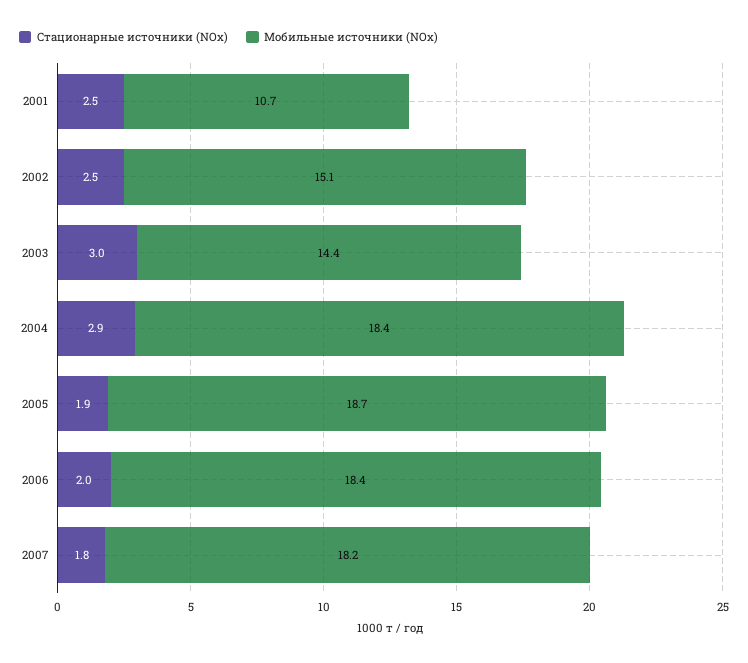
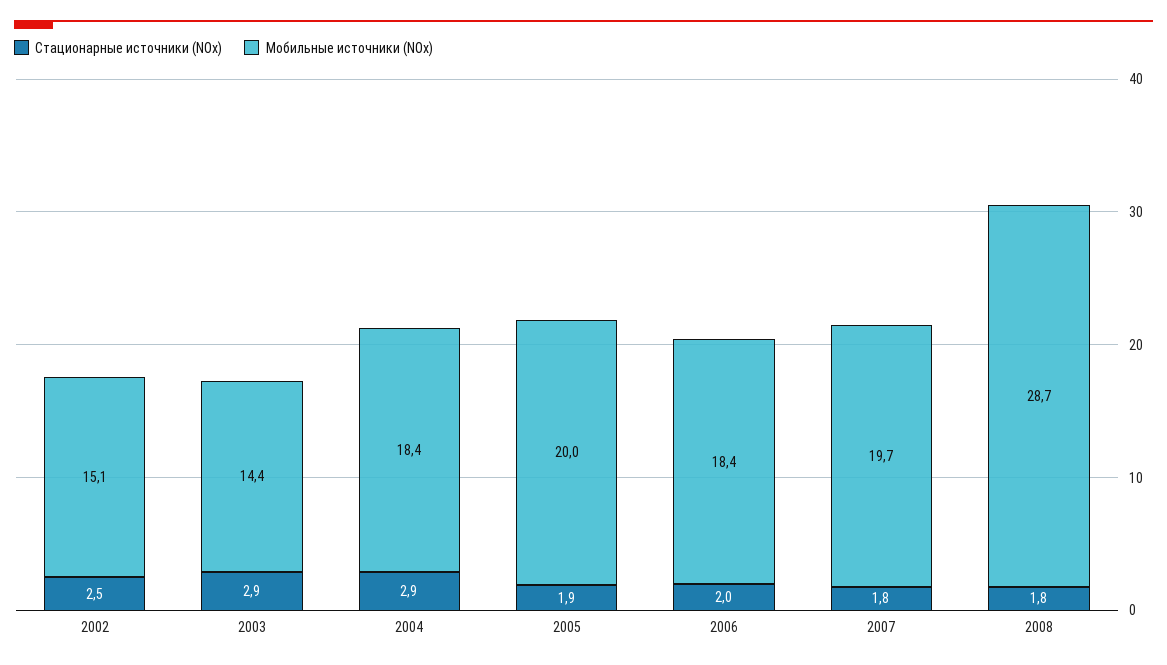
Стационарные источники (NOx), 2001: 2.5 -> none
Мобильные источники (NOx), 2001: 10.7 -> none
Стационарные источники (NOx), 2003: 3 -> 2.9
Мобильные источники (NOx), 2005: 18.7 -> 20
Мобильные источники (NOx), 2007: 18.2 -> 19.7
Стационарные источники (NOx), 2008: none -> 1.8
Мобильные источники (NOx), 2008: none -> 28.7

